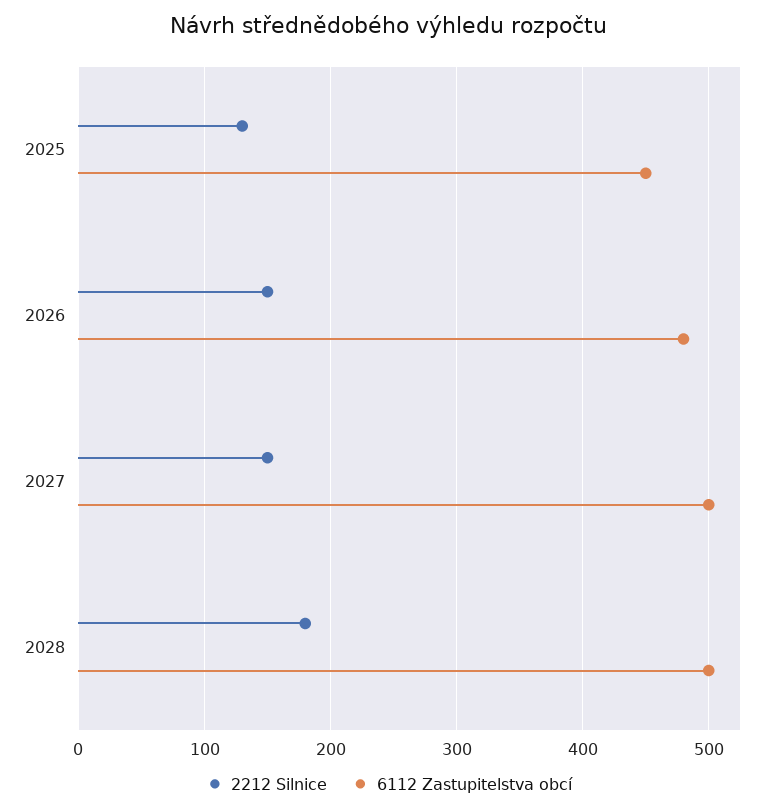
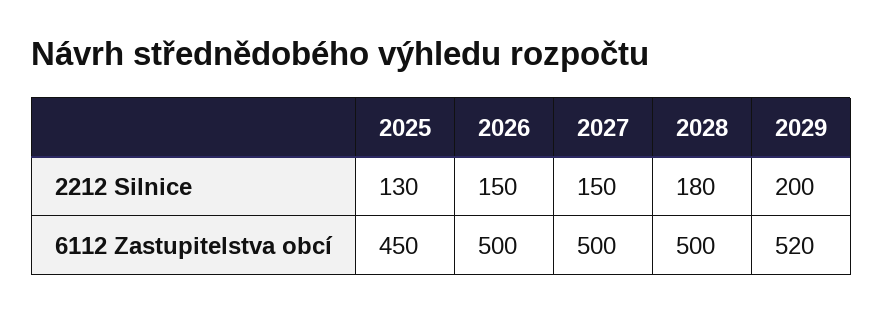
6112 Zastupitelstva obcí, 2026: 480 -> 500
2212 Silnice, 2029: none -> 200
6112 Zastupitelstva obcí, 2029: none -> 520

